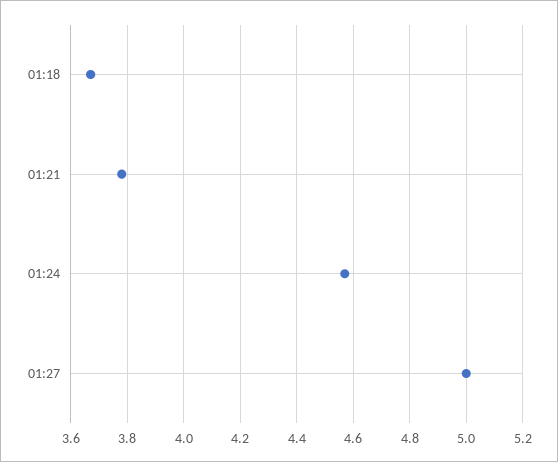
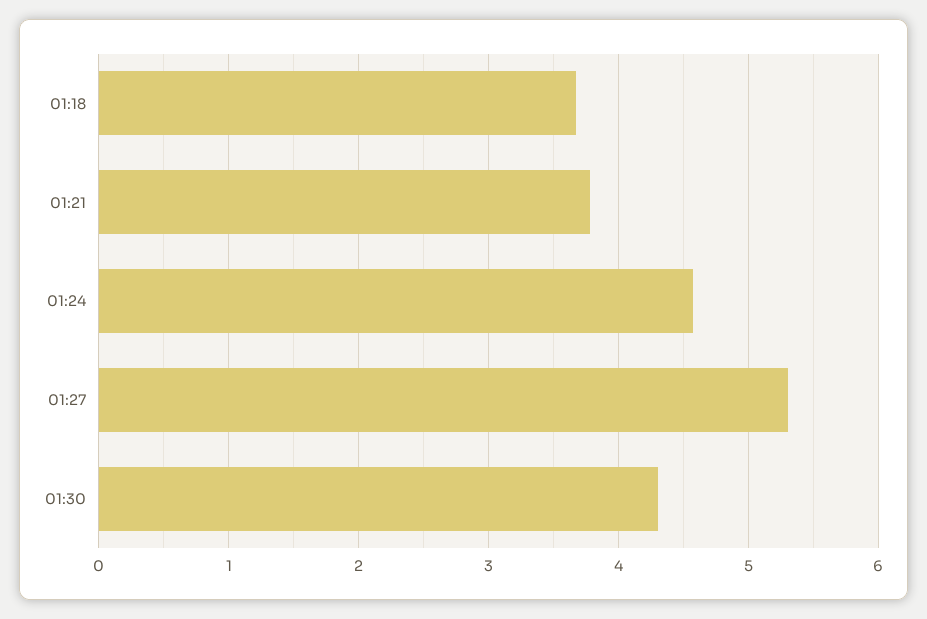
01:27: 5 -> 5.3
01:30: none -> 4.3

